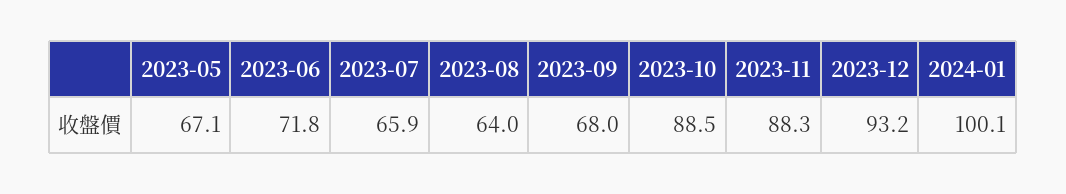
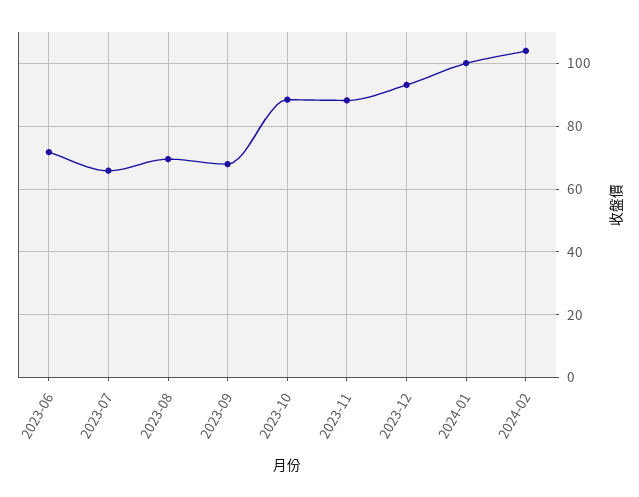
2023-05: 67.1 -> none
2023-08: 64 -> 70
2024-02: none -> 104

